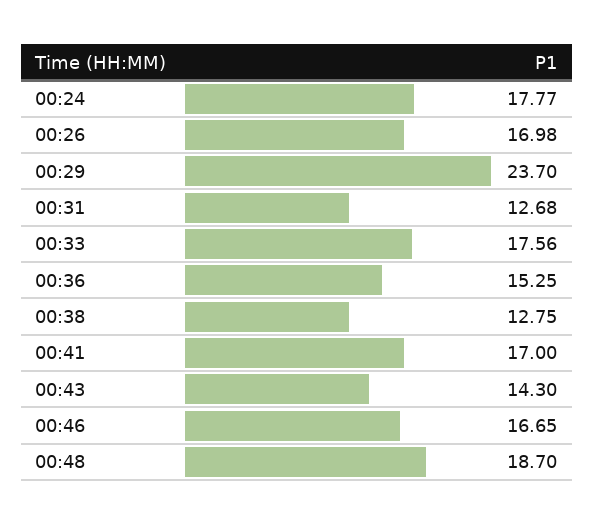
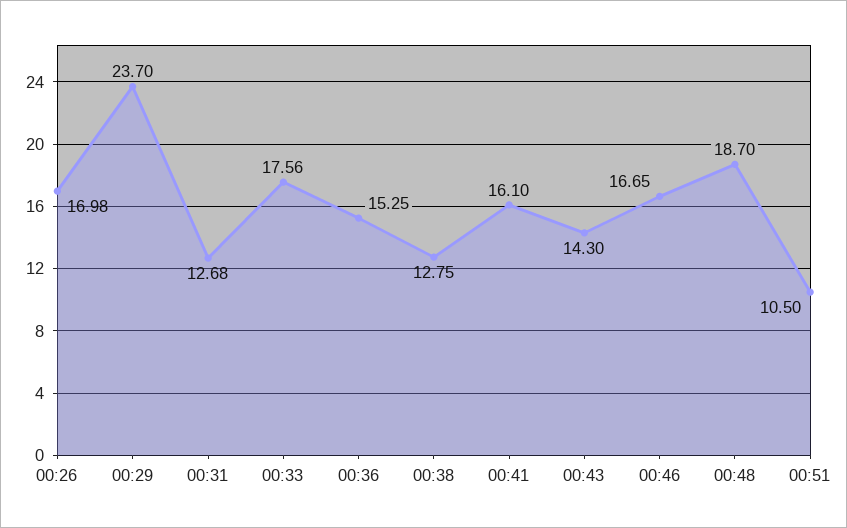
00:24: 17.77 -> none
00:41: 17 -> 16.1
00:51: none -> 10.5

